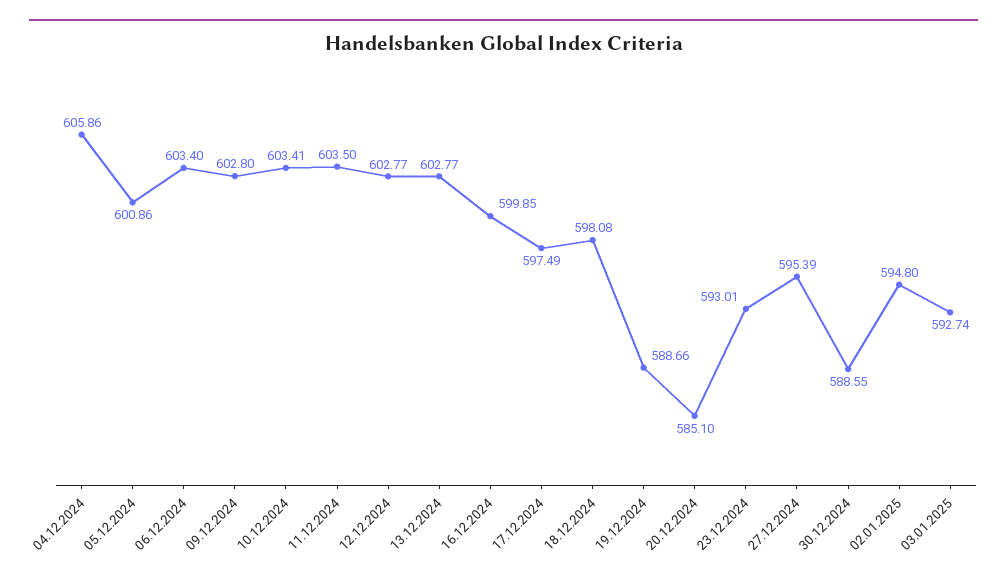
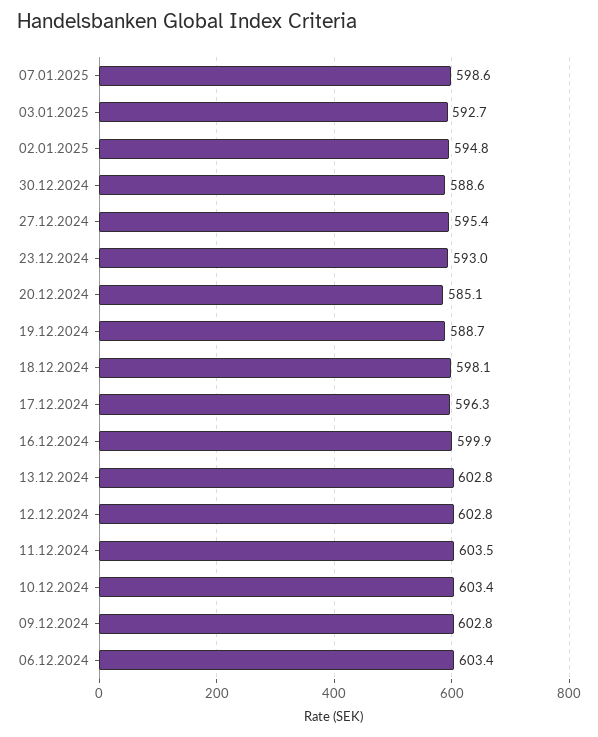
04.12.2024: 605.86 -> none
05.12.2024: 600.86 -> none
17.12.2024: 597.49 -> 596.3
07.01.2025: none -> 598.6

